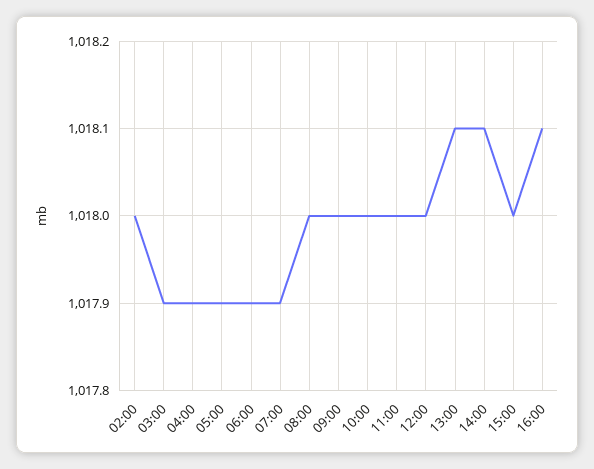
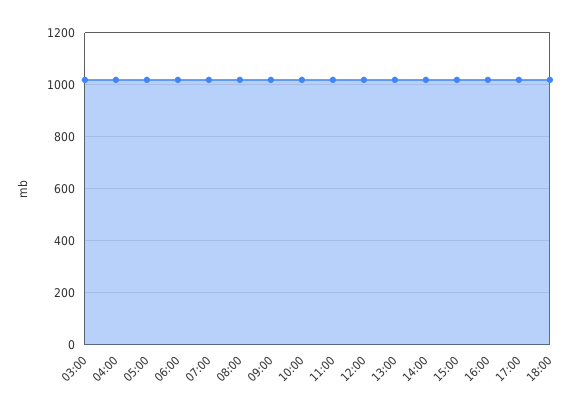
02:00: 1018 -> none
17:00: none -> 1025
18:00: none -> 1025

